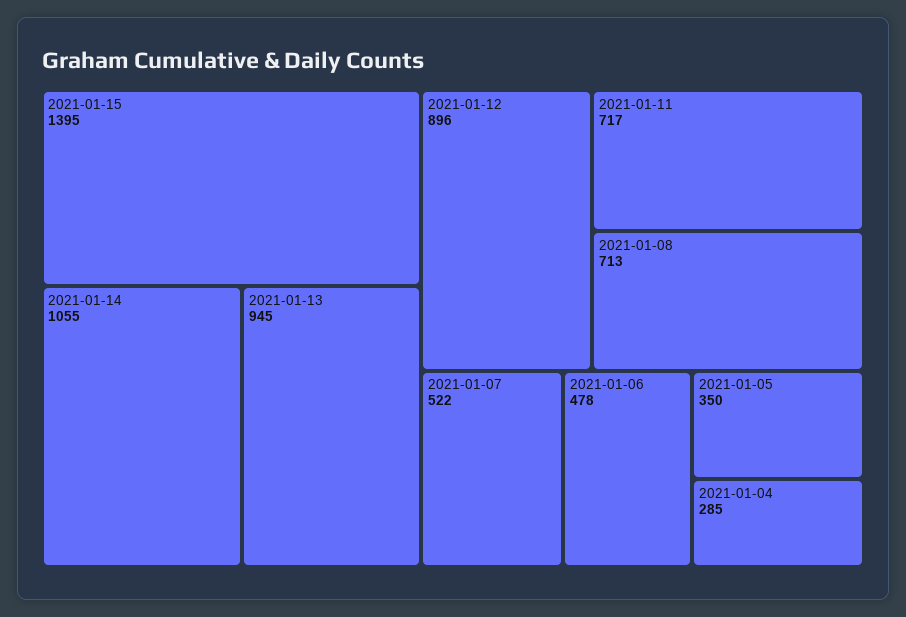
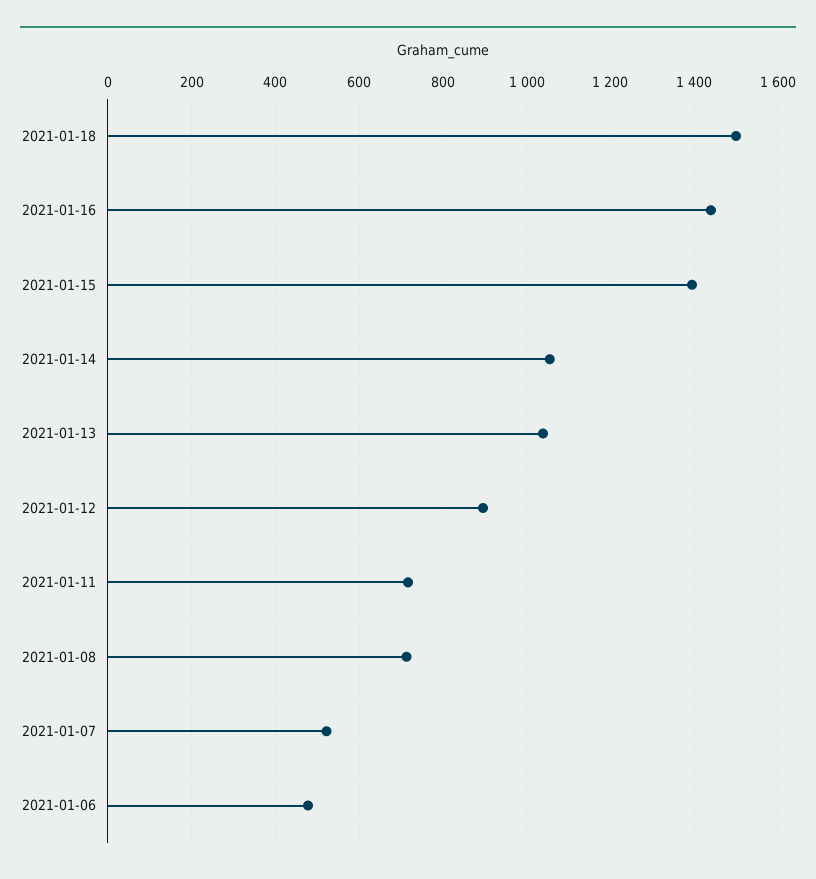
2021-01-13: 945 -> 1040
2021-01-05: 350 -> none
2021-01-04: 285 -> none
2021-01-18: none -> 1500
2021-01-16: none -> 1440

